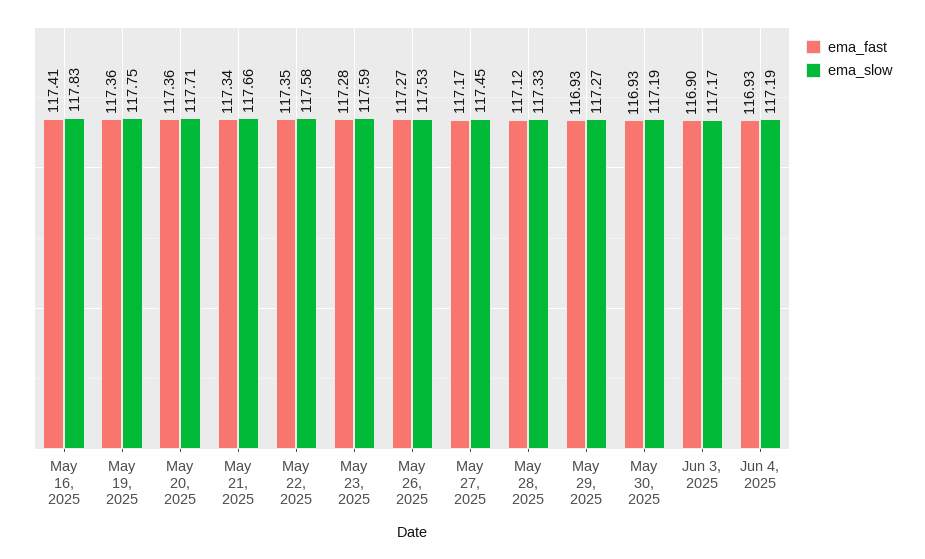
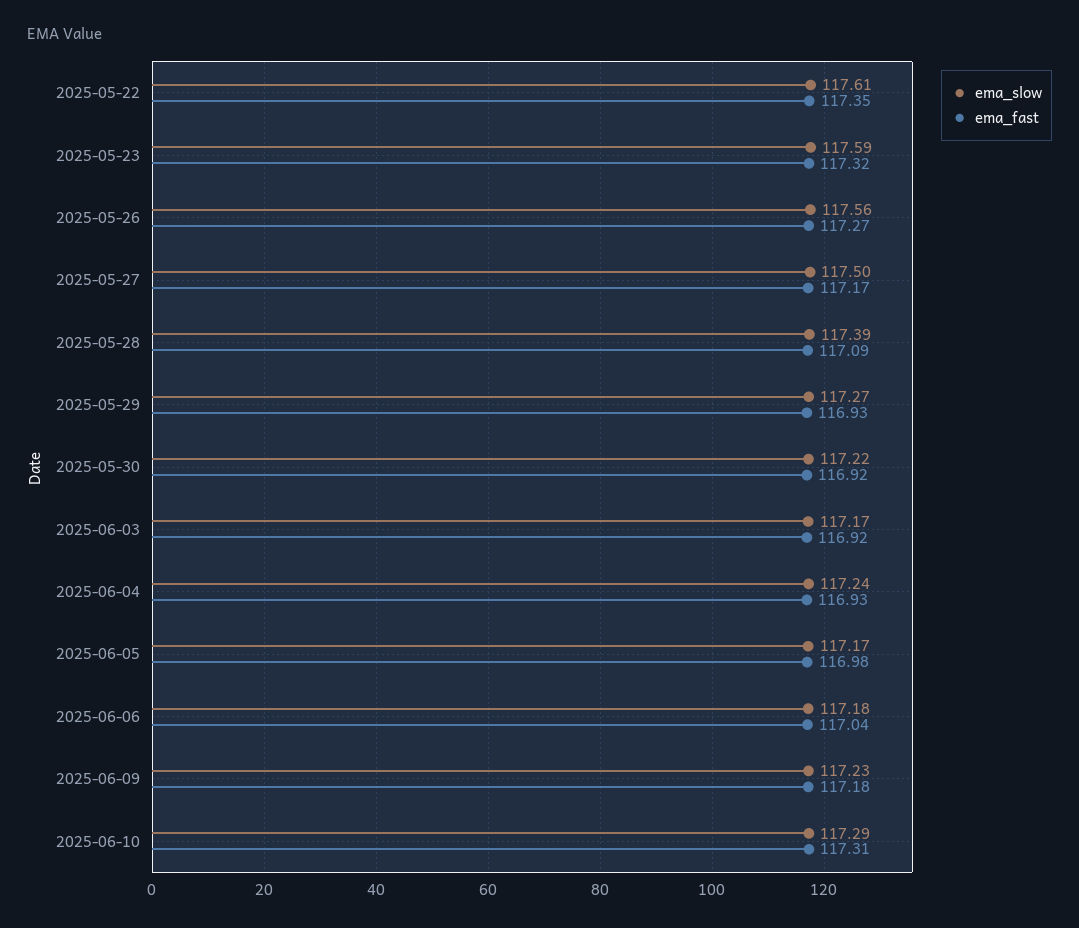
ema_fast, May 16, 2025: 117.41 -> none
ema_slow, May 16, 2025: 117.83 -> none
ema_fast, May 19, 2025: 117.36 -> none
ema_slow, May 19, 2025: 117.75 -> none
ema_fast, May 20, 2025: 117.36 -> none
ema_slow, May 20, 2025: 117.71 -> none
ema_fast, May 21, 2025: 117.34 -> none
ema_slow, May 21, 2025: 117.66 -> none
ema_slow, May 22, 2025: 117.58 -> 117.61
ema_fast, May 23, 2025: 117.28 -> 117.32
ema_slow, May 26, 2025: 117.53 -> 117.56
ema_slow, May 27, 2025: 117.45 -> 117.5
ema_fast, May 28, 2025: 117.12 -> 117.09
ema_slow, May 28, 2025: 117.33 -> 117.39
ema_fast, May 30, 2025: 116.93 -> 116.92
ema_slow, May 30, 2025: 117.19 -> 117.22
ema_fast, Jun 3, 2025: 116.9 -> 116.92
ema_slow, Jun 4, 2025: 117.19 -> 117.24
ema_slow, 2025-06-05: none -> 117.17
ema_fast, 2025-06-05: none -> 116.98
ema_slow, 2025-06-06: none -> 117.18
ema_fast, 2025-06-06: none -> 117.04
ema_slow, 2025-06-09: none -> 117.23
ema_fast, 2025-06-09: none -> 117.18
ema_slow, 2025-06-10: none -> 117.29
ema_fast, 2025-06-10: none -> 117.31

